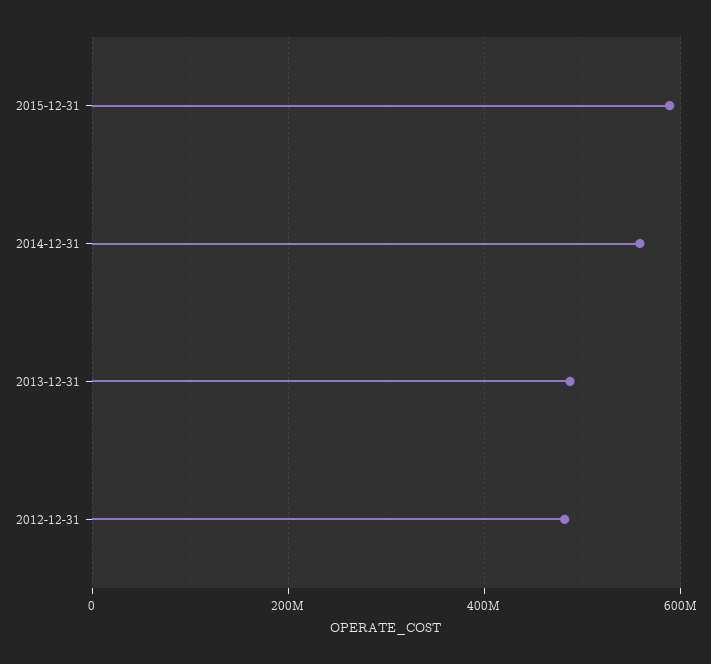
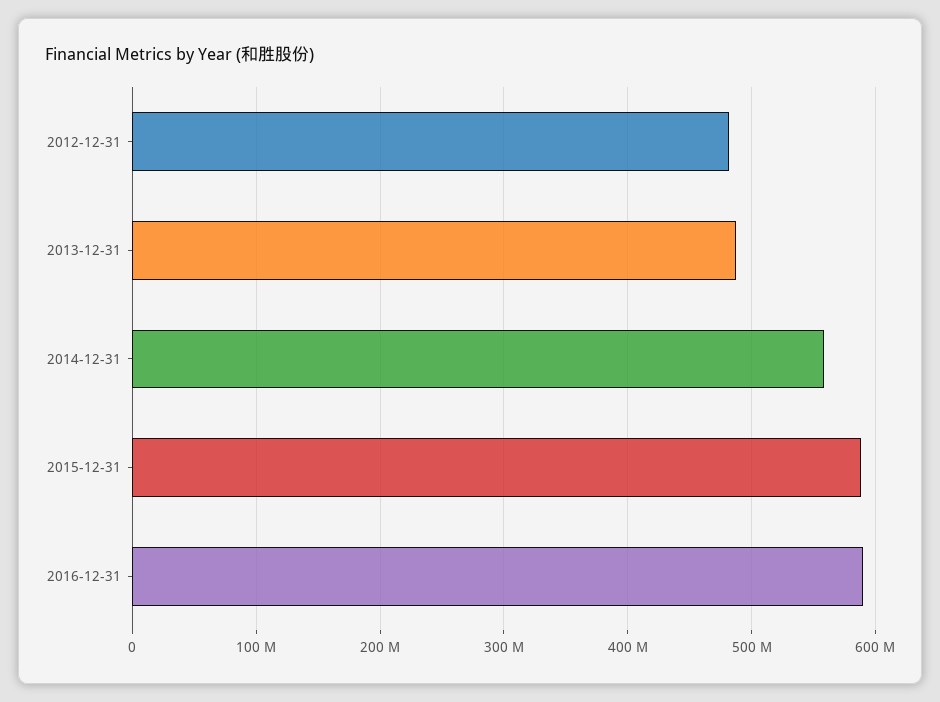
2016-12-31: none -> 590000000

